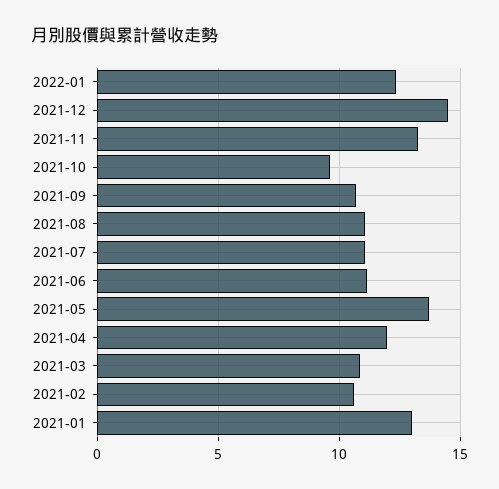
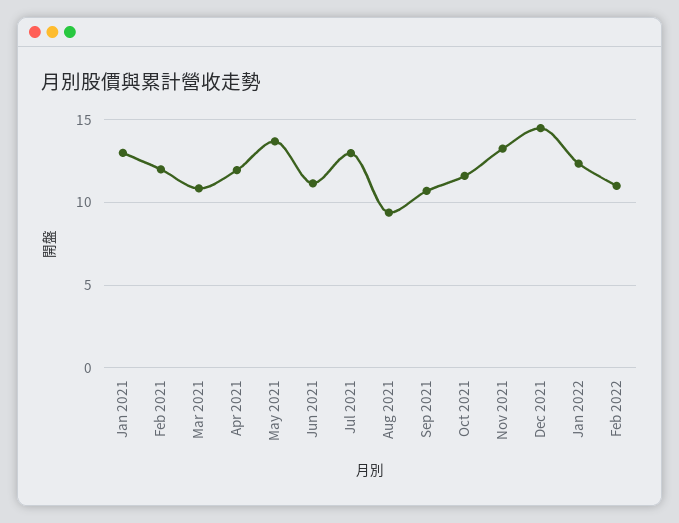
2021-10: 9.5 -> 11.5
2021-08: 11 -> 9.5
2021-07: 11 -> 13
2021-02: 10.5 -> 12
Feb 2022: none -> 11

